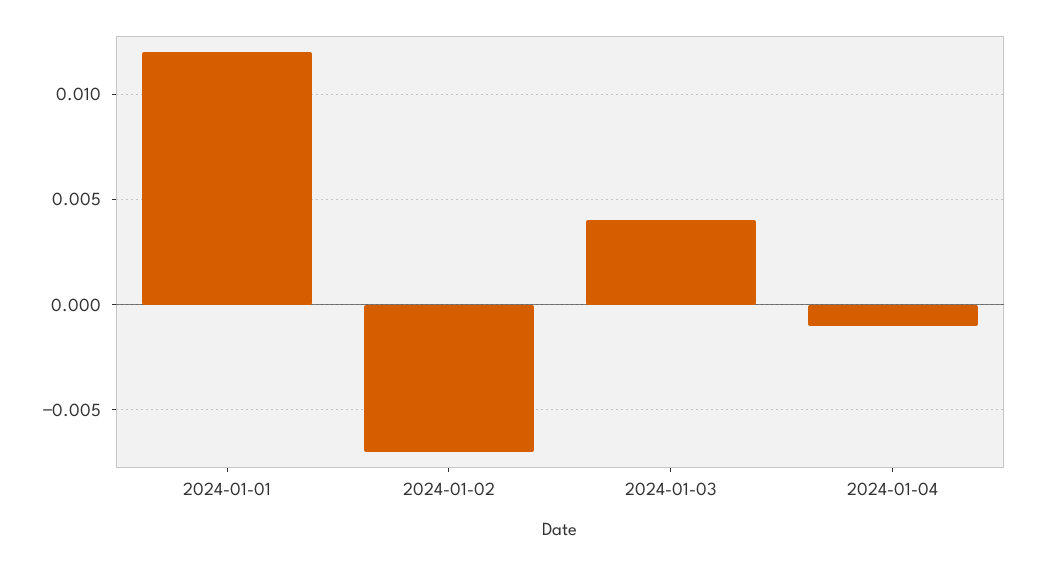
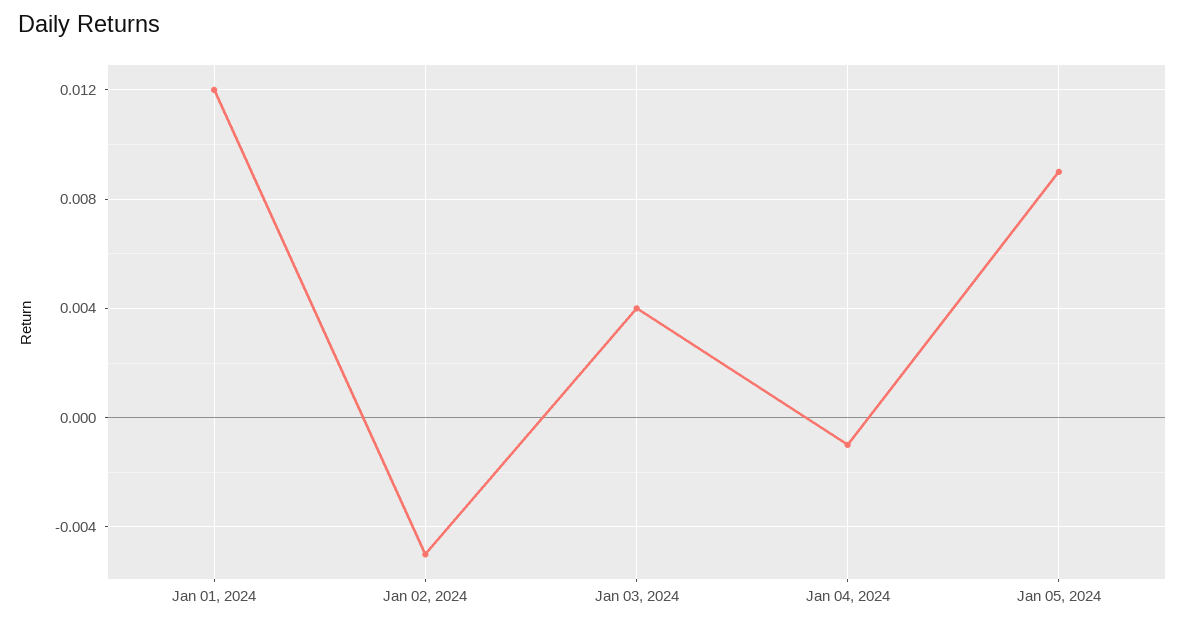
2024-01-02: -0.007 -> -0.005
Jan 05, 2024: none -> 0.009

